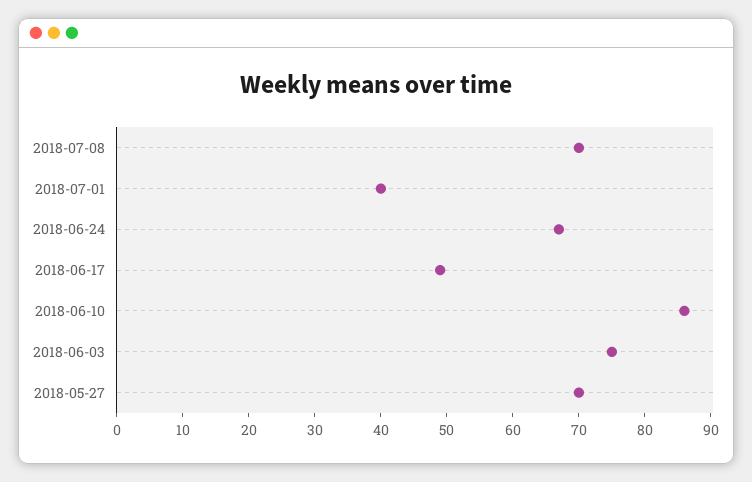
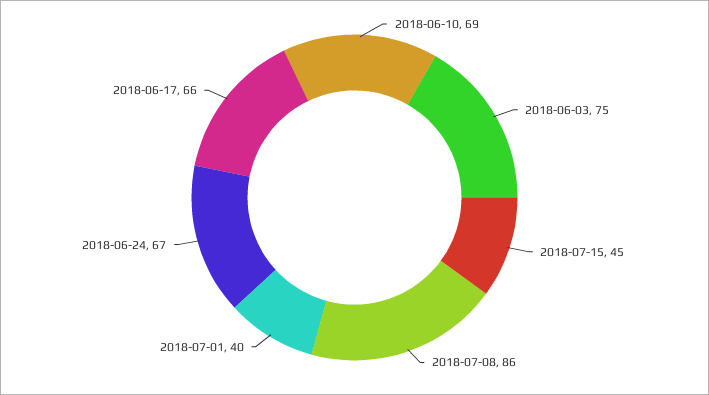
2018-07-08: 70 -> 86
2018-06-17: 50 -> 66
2018-06-10: 85 -> 69
2018-05-27: 70 -> none
2018-07-15: none -> 45

